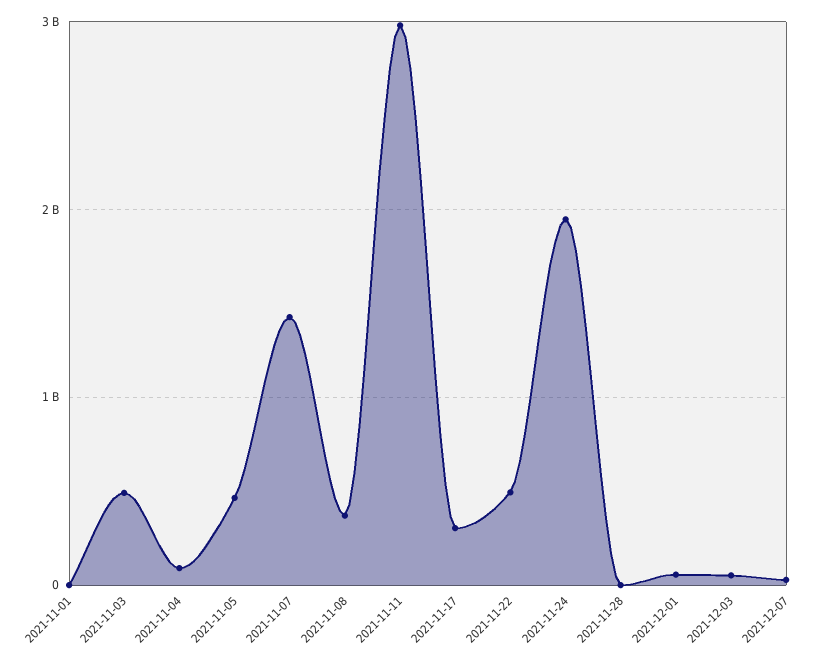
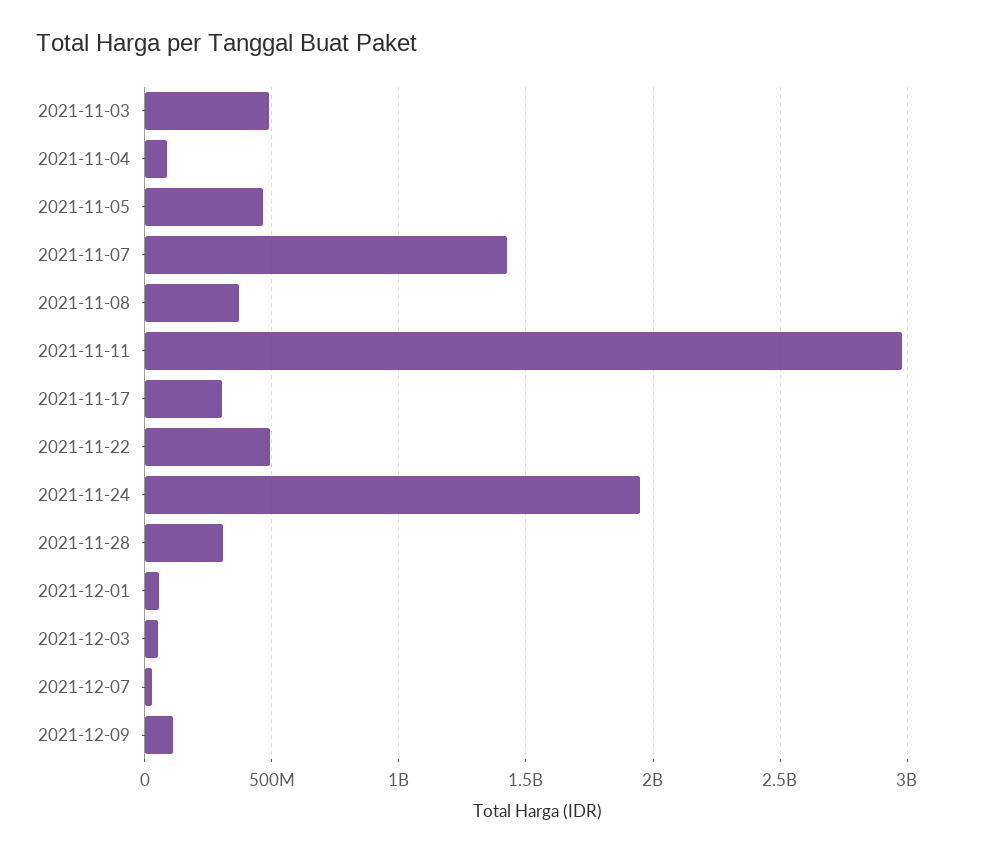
2021-11-01: 0 -> none
2021-11-28: 0 -> 300000000
2021-12-09: none -> 100000000

